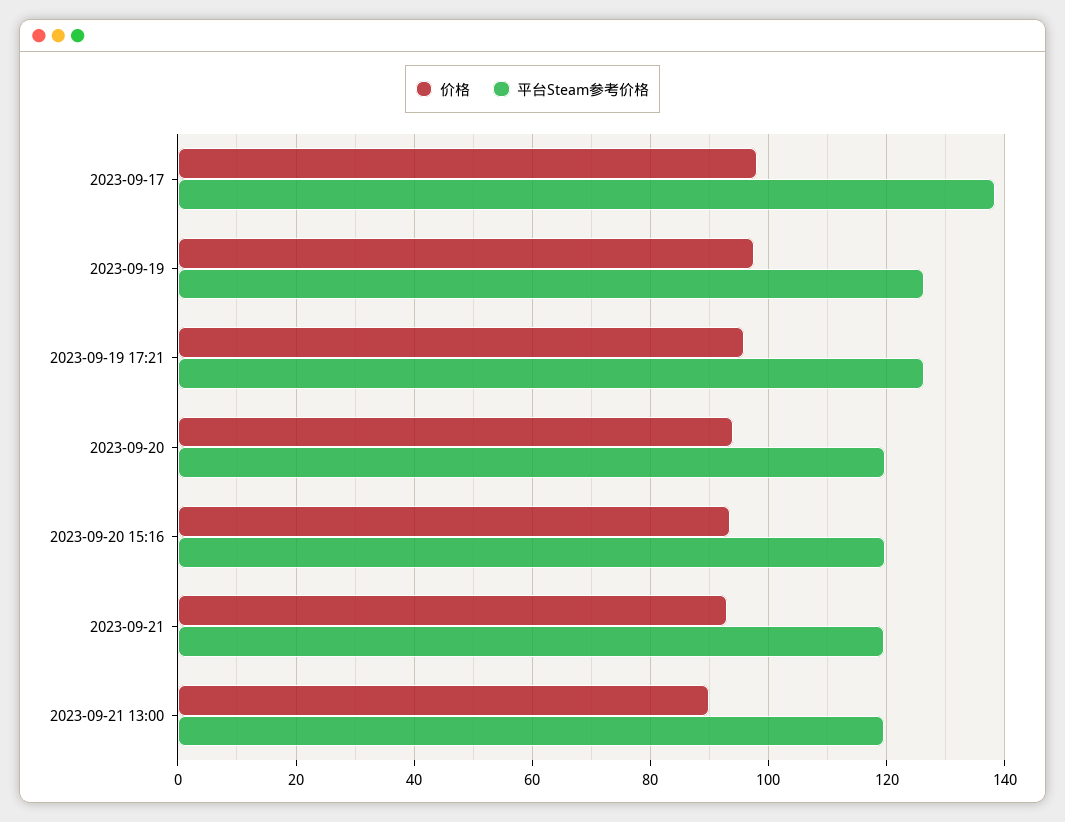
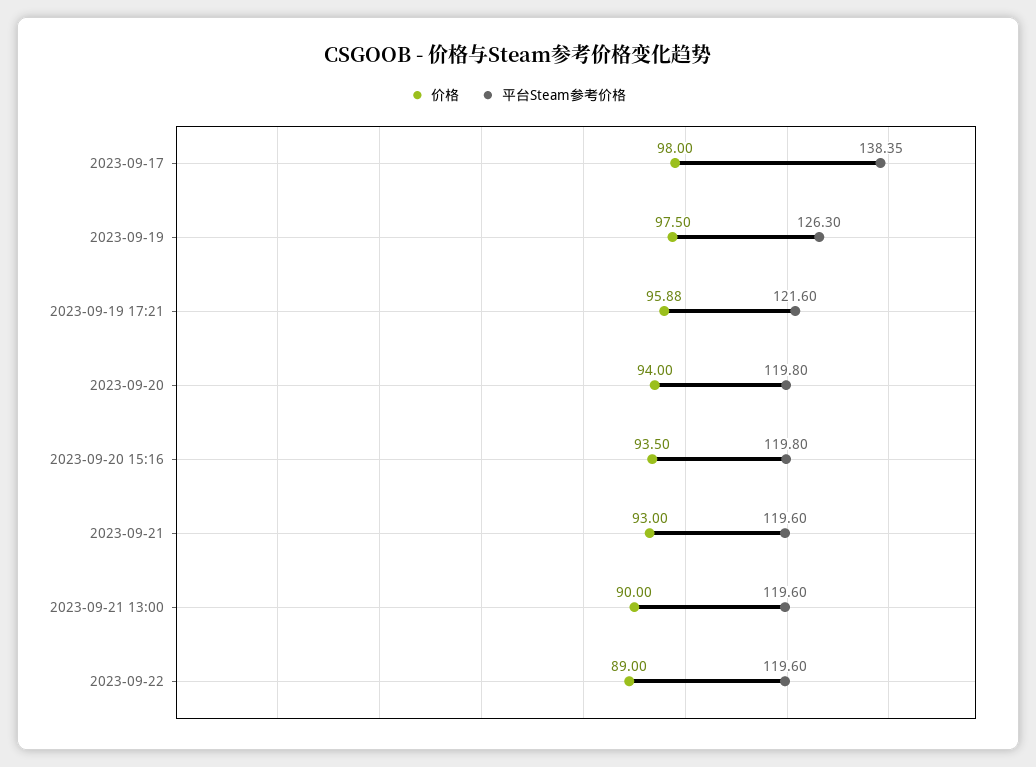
平台Steam参考价格, 2023-09-19 17:21: 126 -> 121.6
价格, 2023-09-22: none -> 89
平台Steam参考价格, 2023-09-22: none -> 119.6

